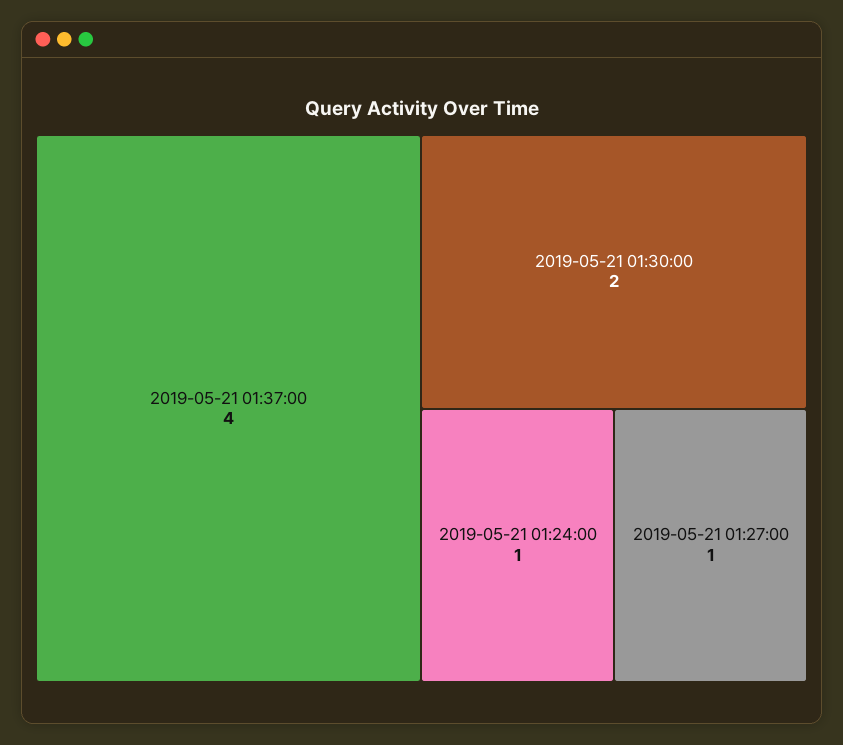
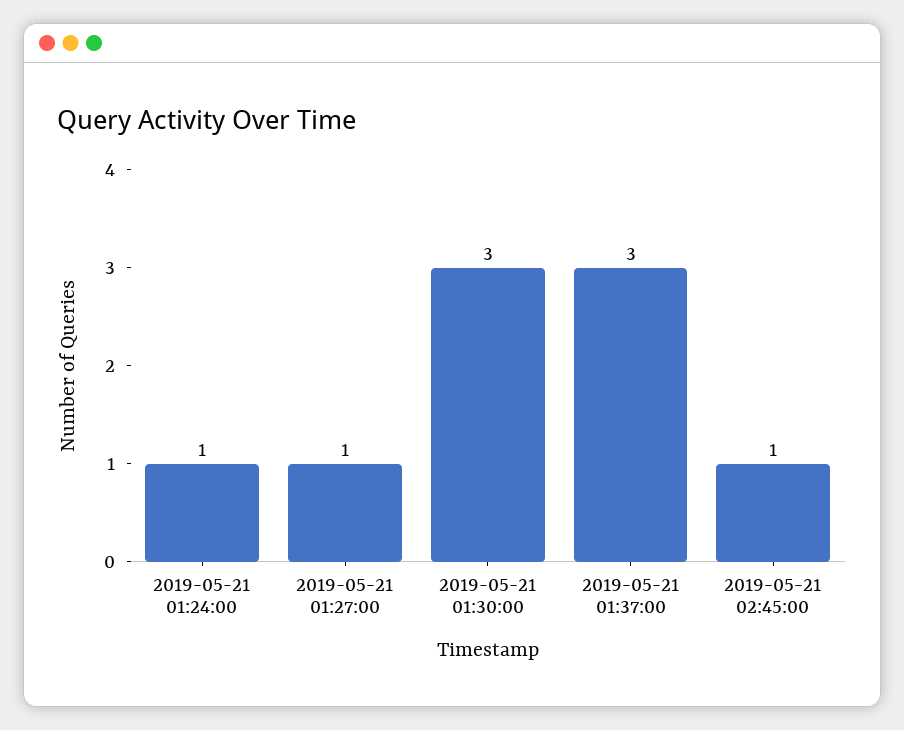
2019-05-21 01:37:00: 4 -> 3
2019-05-21 01:30:00: 2 -> 3
2019-05-21 02:45:00: none -> 1

